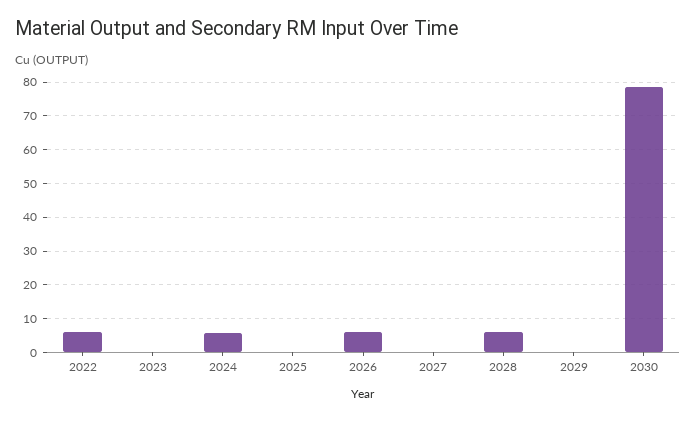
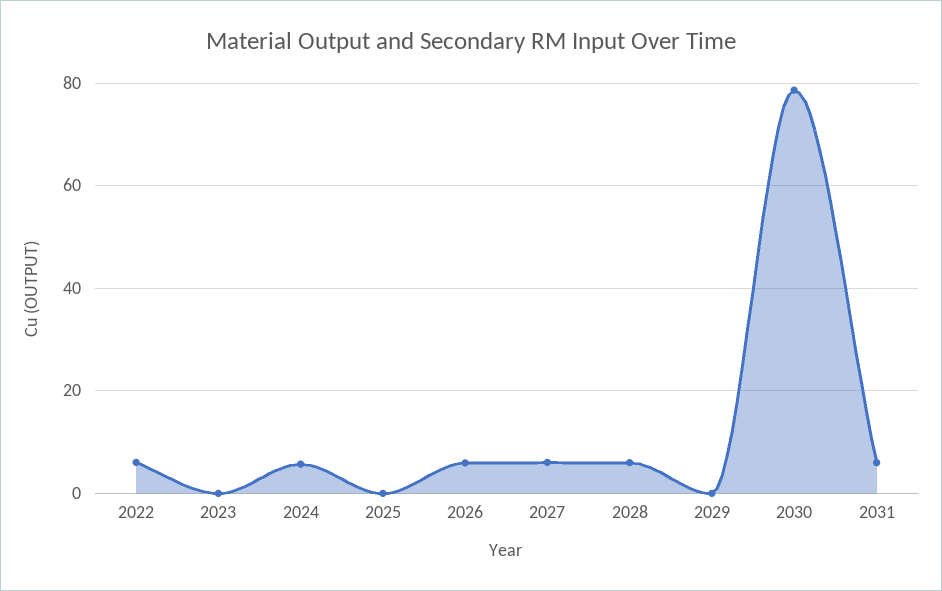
2027: 0 -> 6
2031: none -> 6

